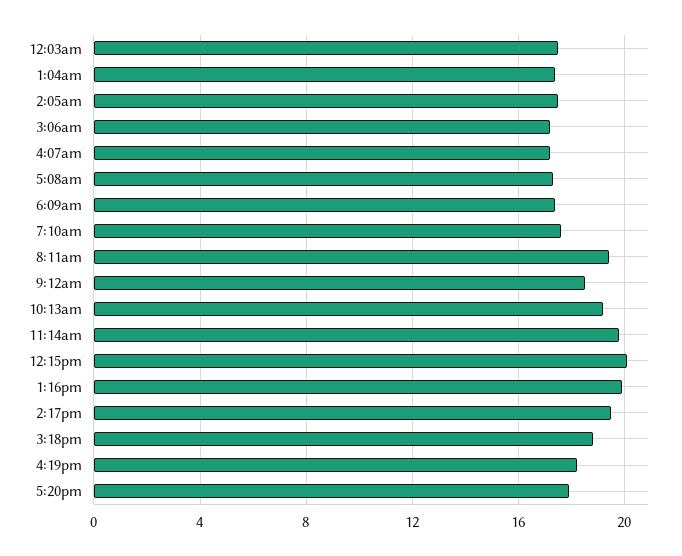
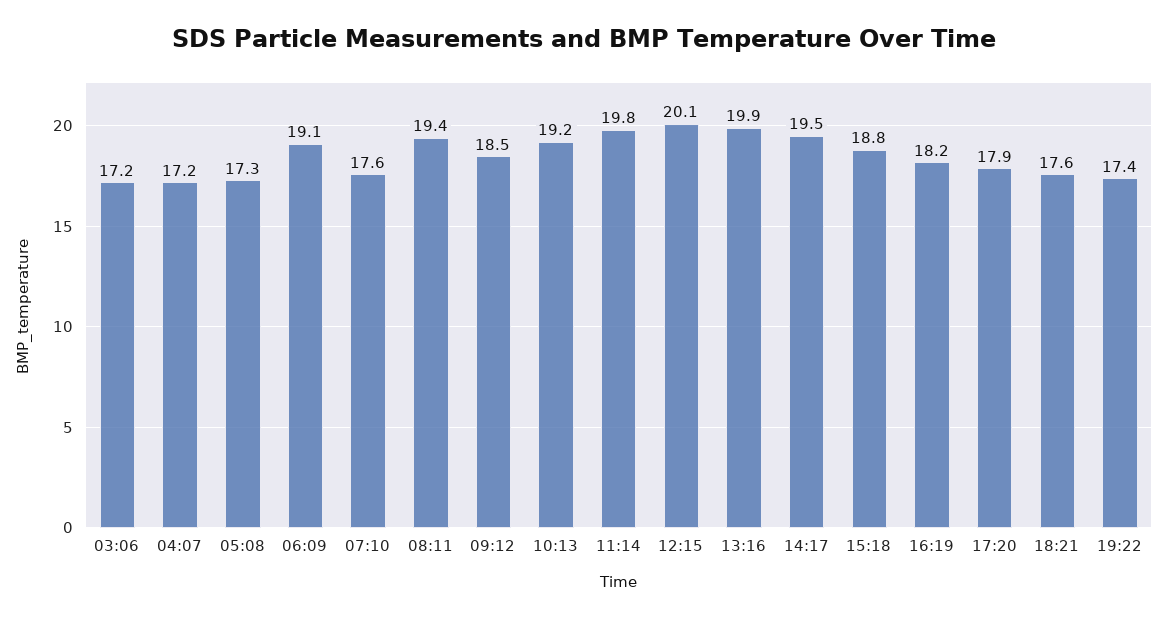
12:03am: 17.5 -> none
1:04am: 17.5 -> none
2:05am: 17.5 -> none
6:09am: 17.5 -> 19.1
18:21: none -> 17.6
19:22: none -> 17.4

